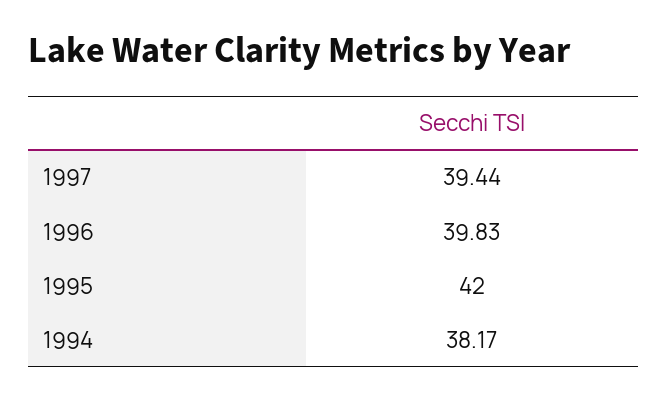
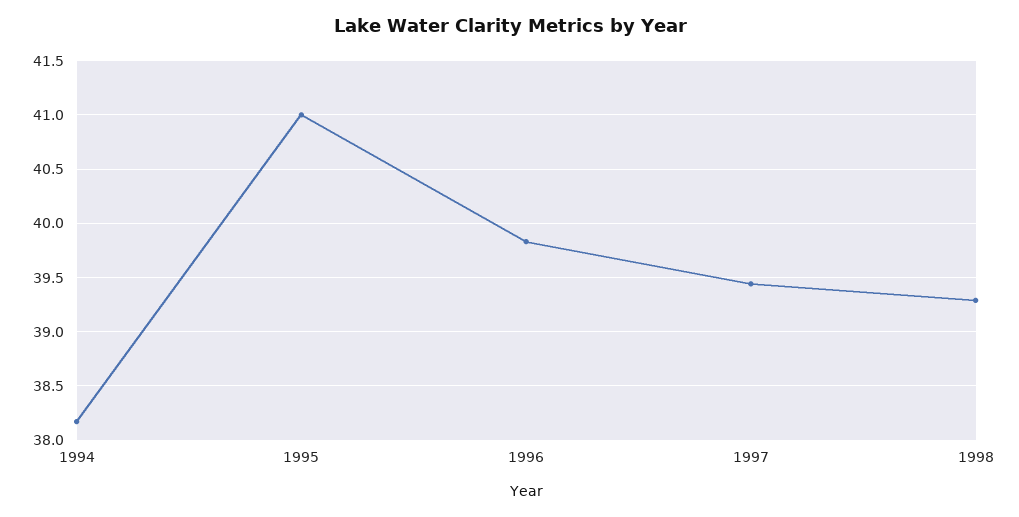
1995: 42 -> 41
1998: none -> 39.3

